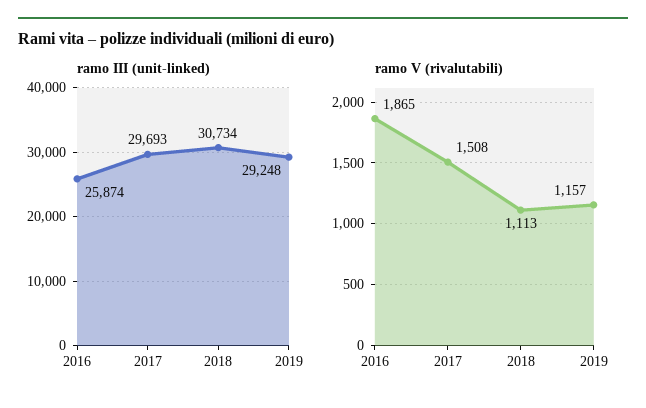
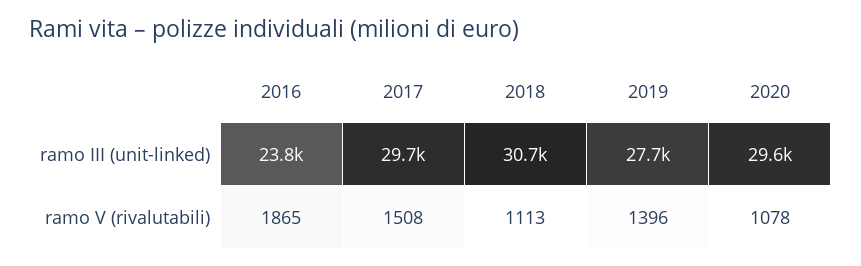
ramo III (unit-linked), 2016: 25874 -> 23800
ramo III (unit-linked), 2019: 29248 -> 27700
ramo V (rivalutabili), 2019: 1157 -> 1396
ramo III (unit-linked), 2020: none -> 29600
ramo V (rivalutabili), 2020: none -> 1078

